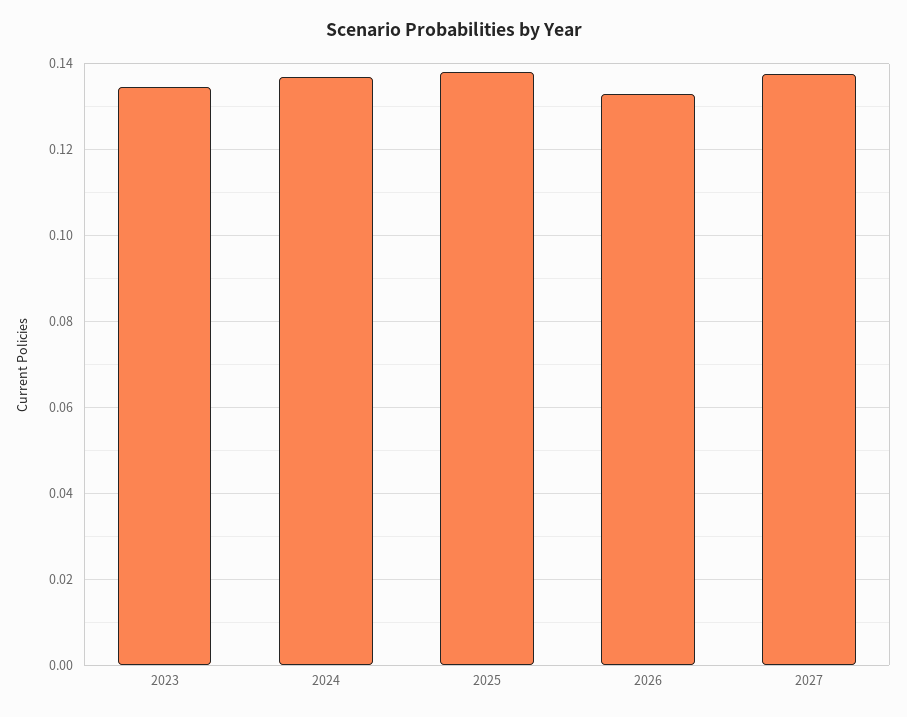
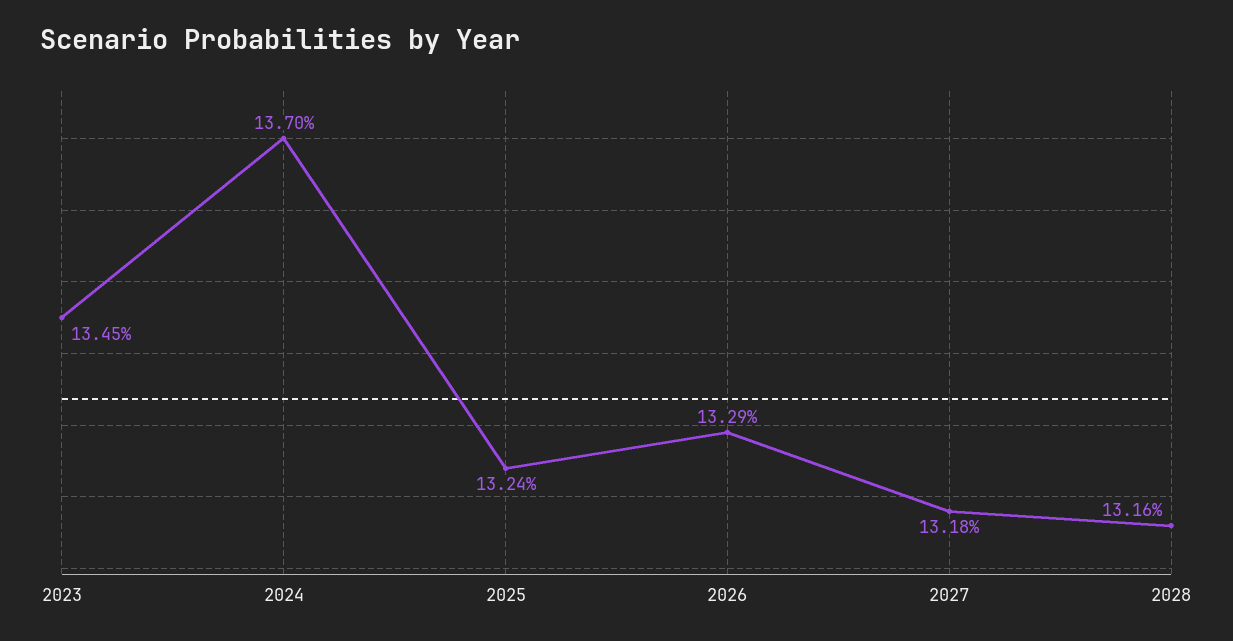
2025: 0.138 -> 0.1324
2027: 0.138 -> 0.1318
2028: none -> 0.1316

